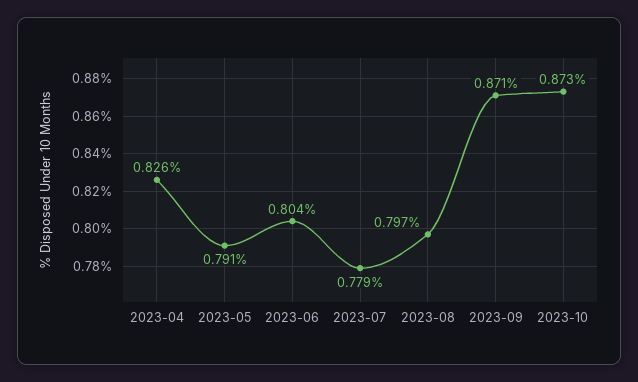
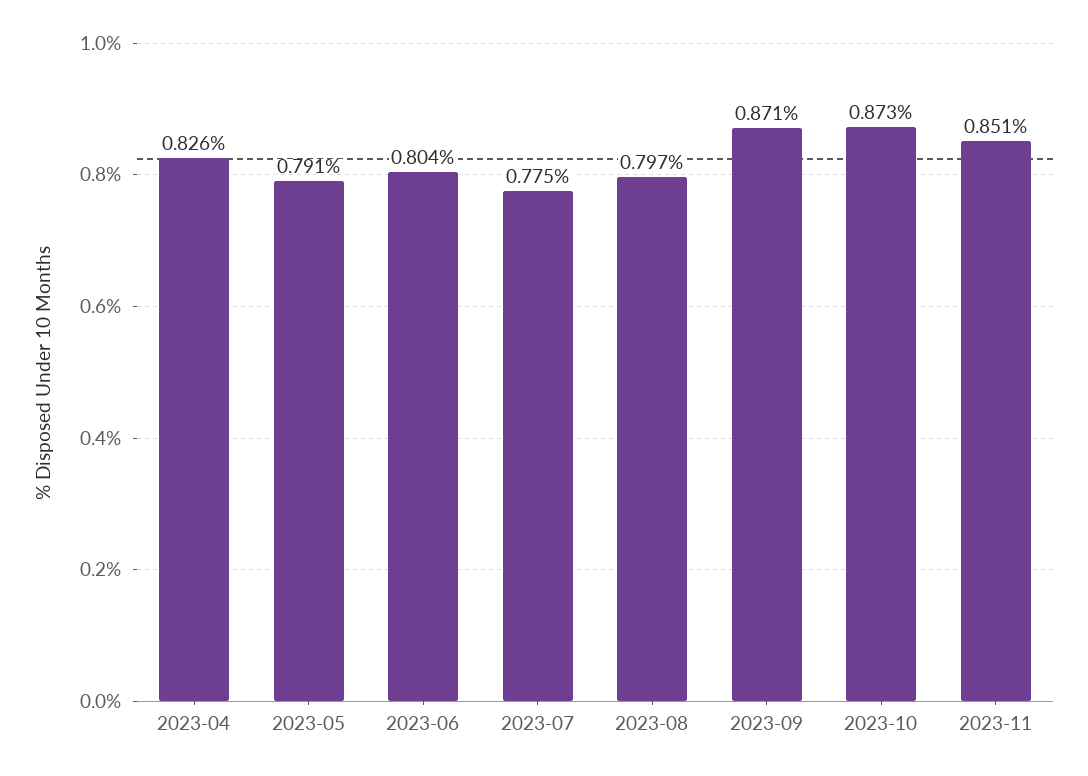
2023-07: 0.779 -> 0.775
2023-11: none -> 0.851

